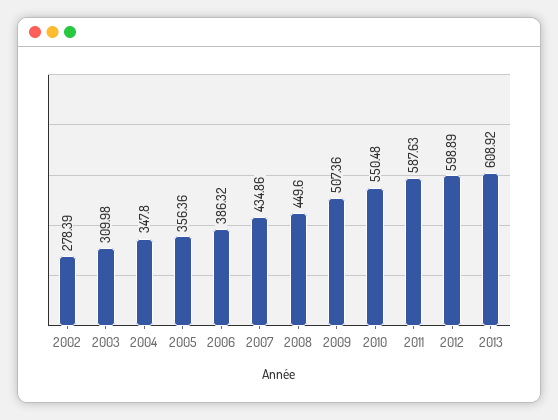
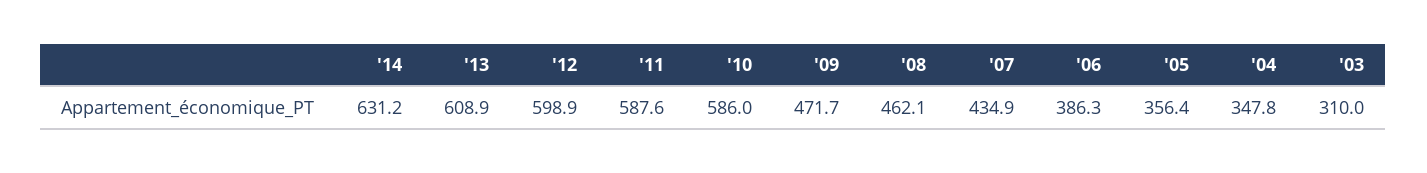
2002: 278.39 -> none
2008: 449.6 -> 462.1
2009: 507.36 -> 471.7
2010: 550.48 -> 586
'14: none -> 631.2

